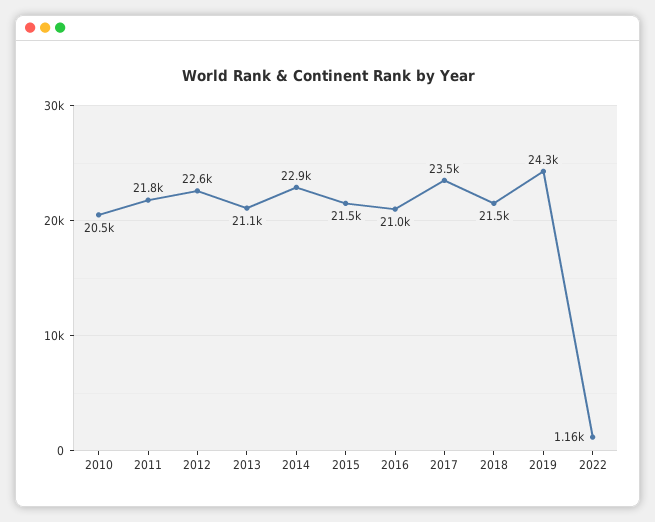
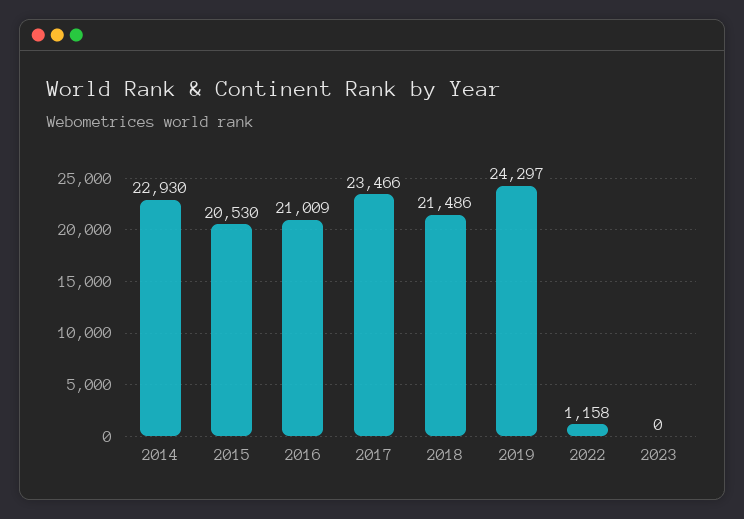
2010: 20500 -> none
2011: 21800 -> none
2012: 22600 -> none
2013: 21100 -> none
2015: 21500 -> 20530
2023: none -> 0

